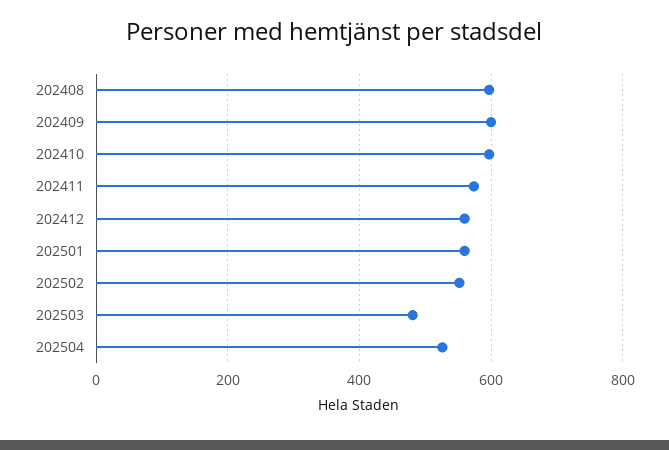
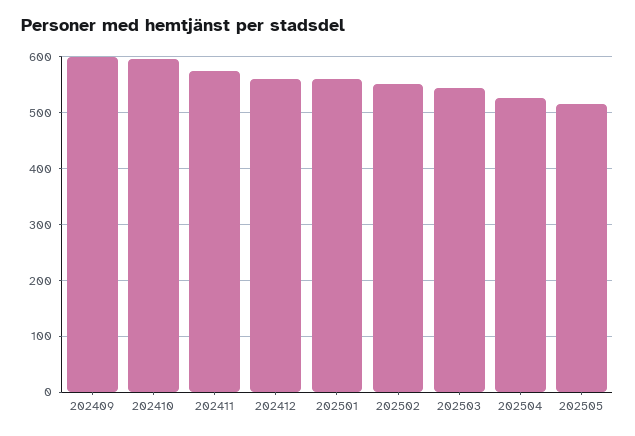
202408: 600 -> none
202503: 480 -> 540
202505: none -> 520

